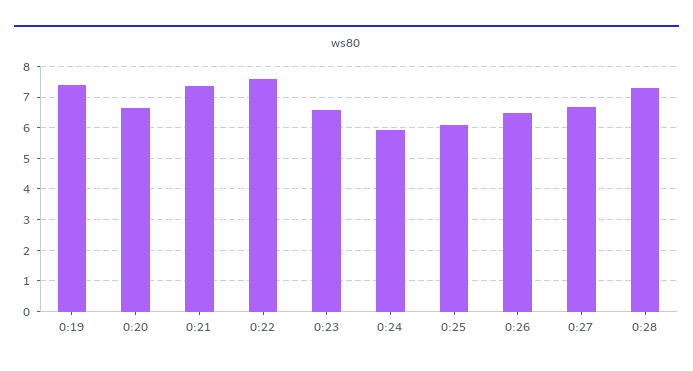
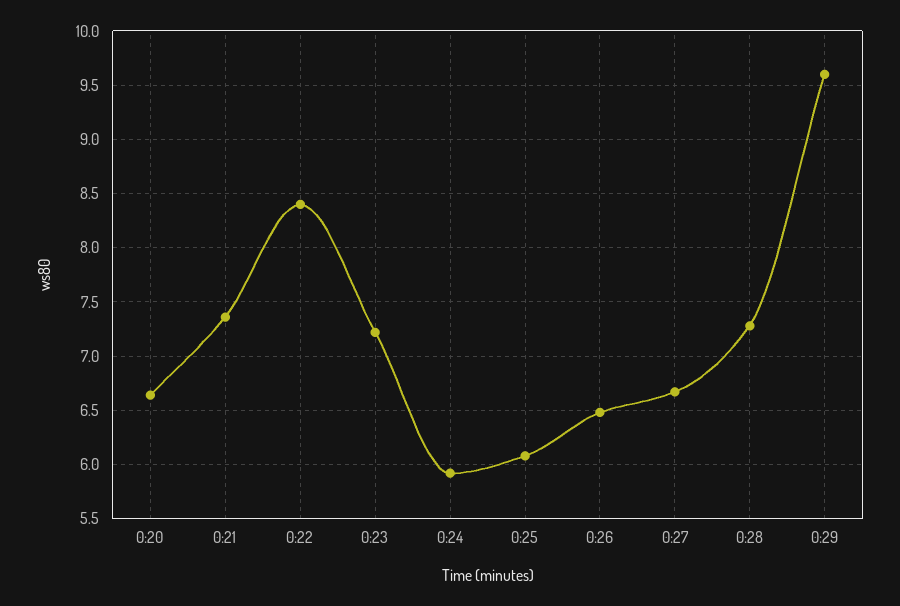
0:19: 7.4 -> none
0:22: 7.6 -> 8.4
0:23: 6.6 -> 7.2
0:29: none -> 9.6

